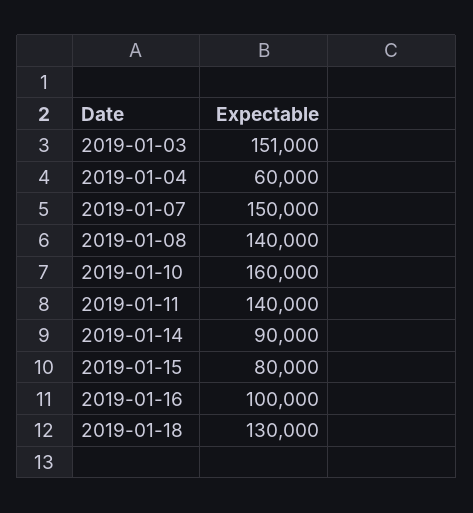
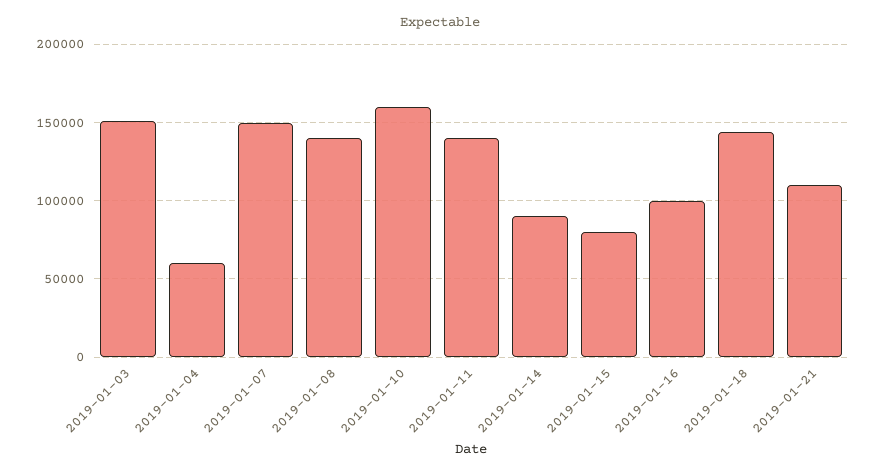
2019-01-18: 130000 -> 145000
2019-01-21: none -> 110000

